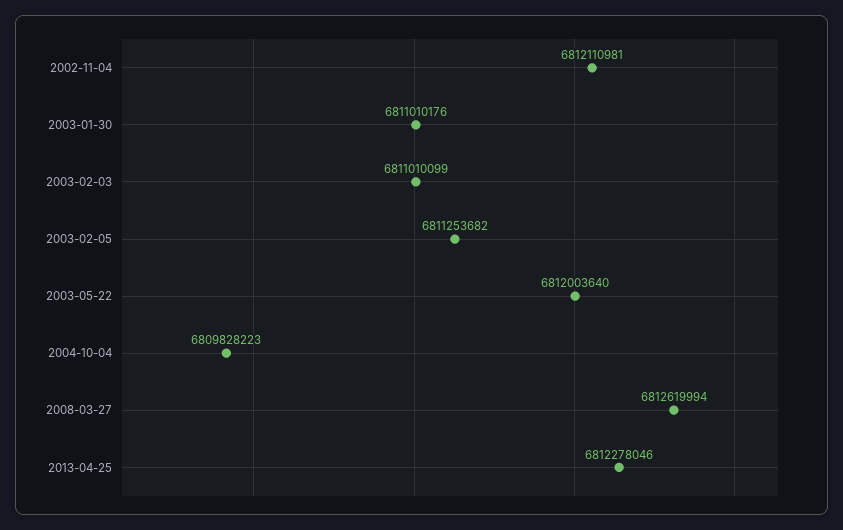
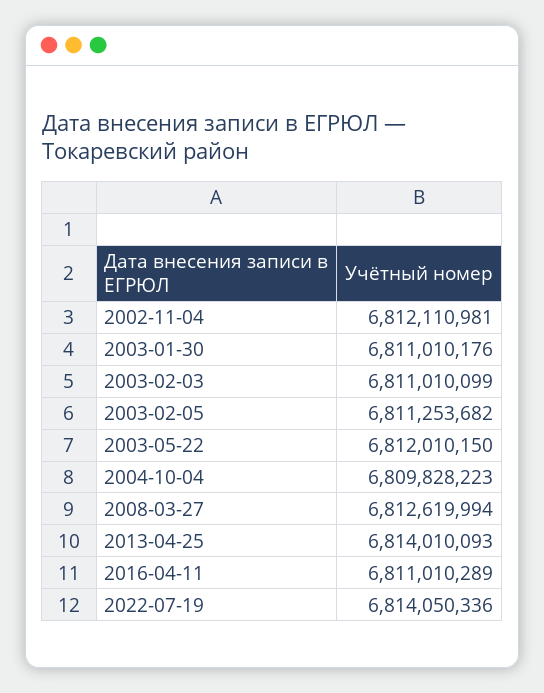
2003-05-22: 6812003640 -> 6812010150
2013-04-25: 6812278046 -> 6814010093
2016-04-11: none -> 6811010289
2022-07-19: none -> 6814050336

